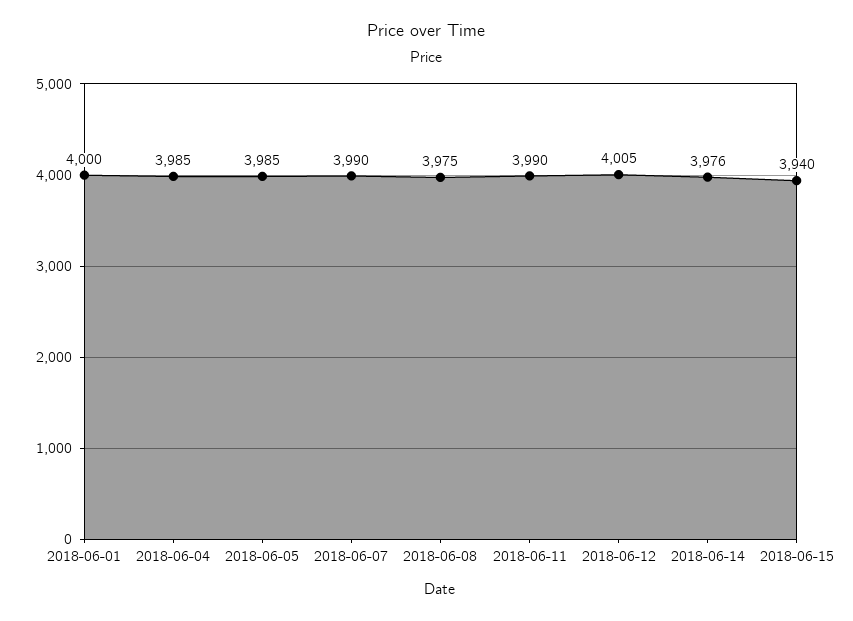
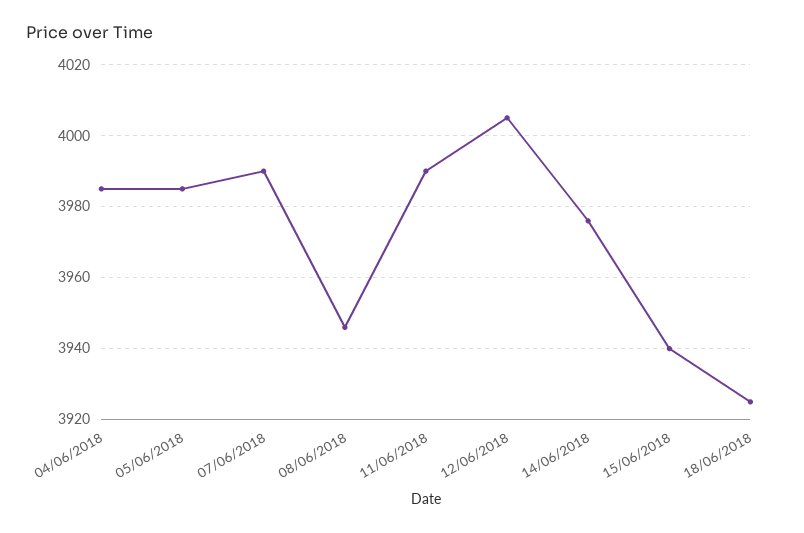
2018-06-01: 4000 -> none
2018-06-08: 3975 -> 3945
18/06/2018: none -> 3925

